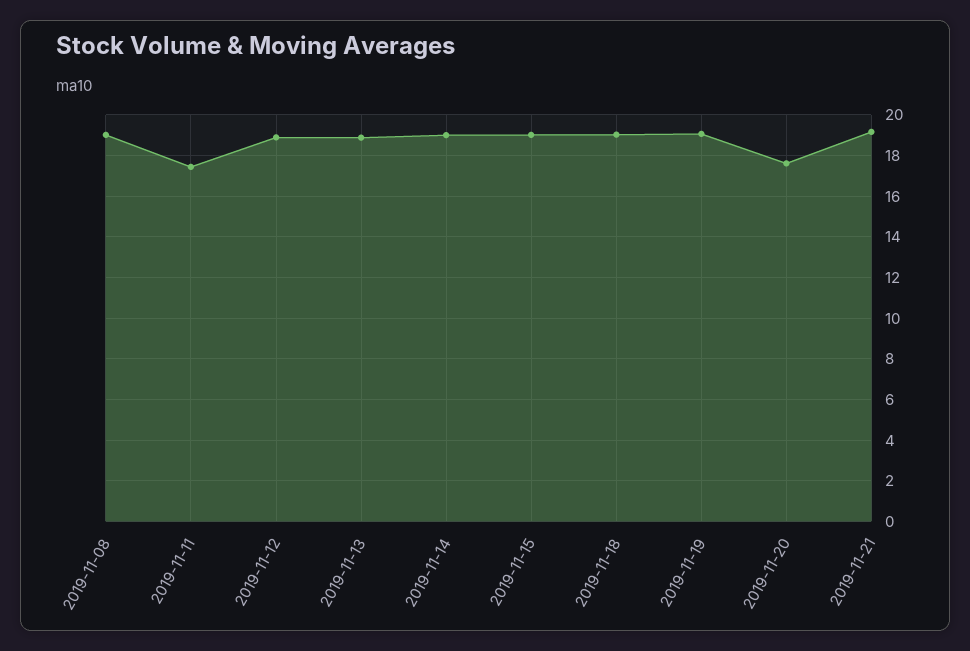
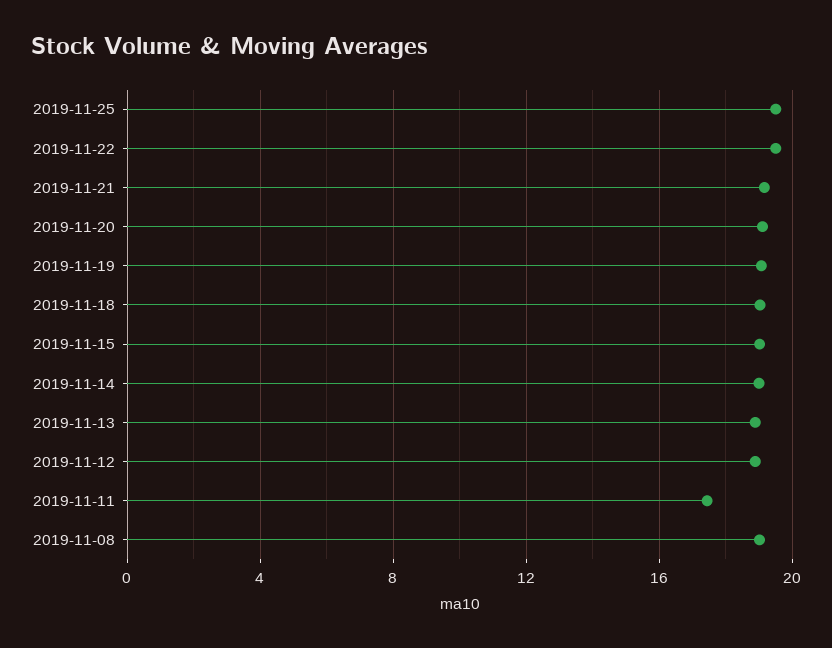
2019-11-20: 17.5 -> 19
2019-11-25: none -> 19.5
2019-11-22: none -> 19.5

